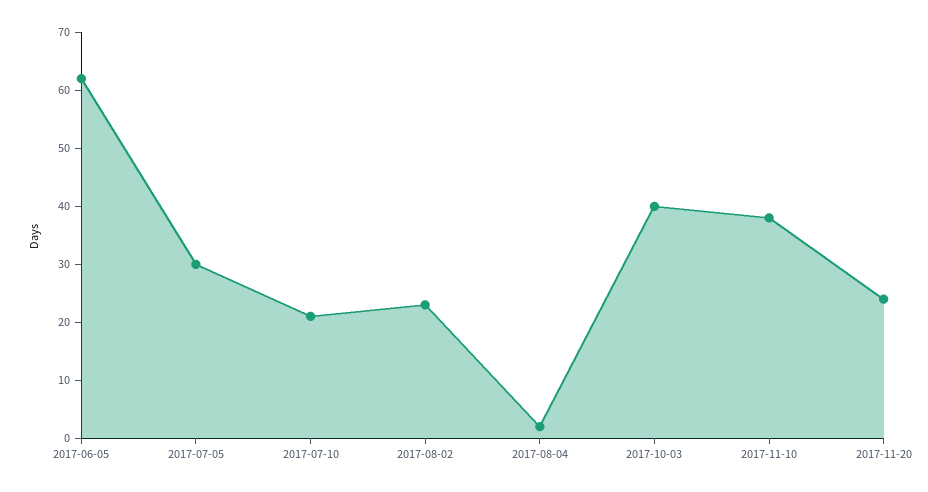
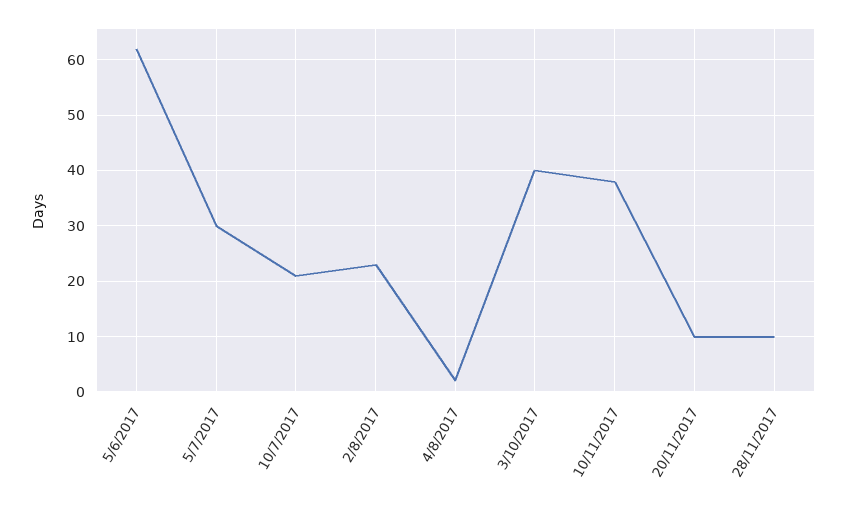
2017-11-20: 25 -> 10
28/11/2017: none -> 10

